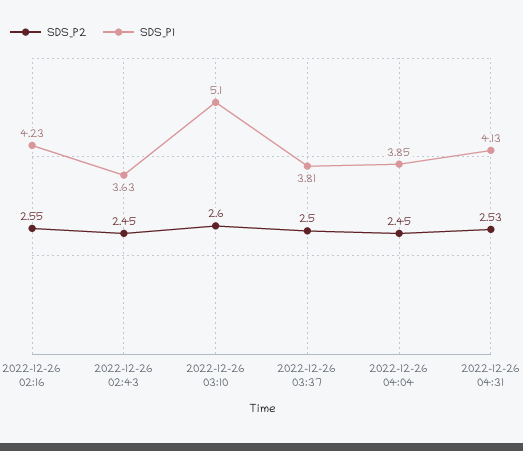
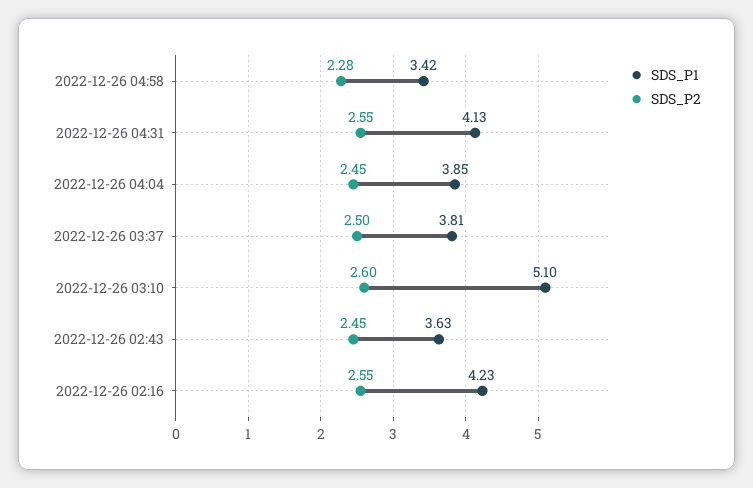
SDS_P2, 2022-12-26 04:31: 2.53 -> 2.55
SDS_P1, 2022-12-26 04:58: none -> 3.42
SDS_P2, 2022-12-26 04:58: none -> 2.28

